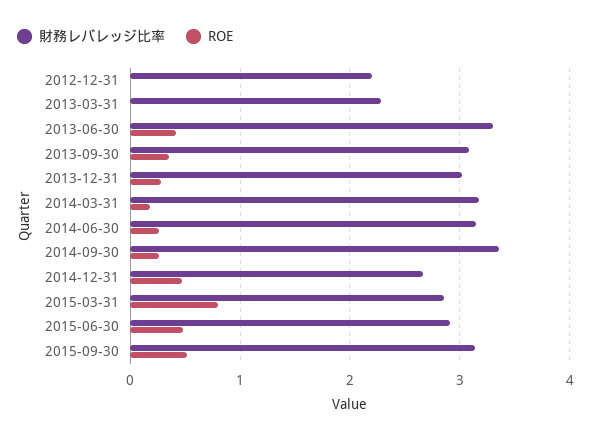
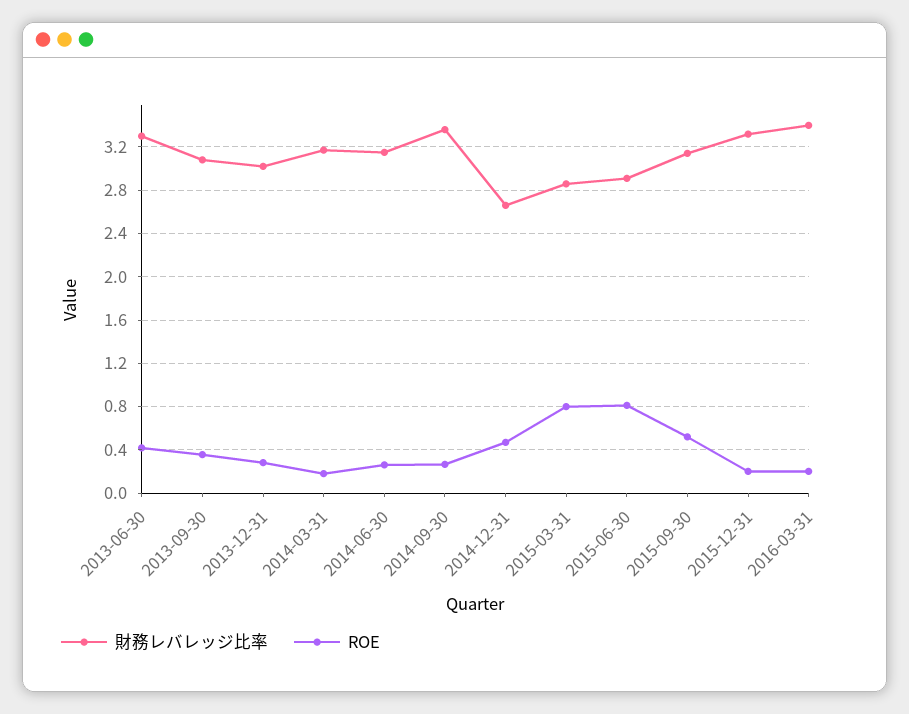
財務レバレッジ比率, 2012-12-31: 2.2 -> none
ROE, 2012-12-31: 0 -> none
財務レバレッジ比率, 2013-03-31: 2.3 -> none
ROE, 2013-03-31: 0 -> none
ROE, 2015-06-30: 0.5 -> 0.8
財務レバレッジ比率, 2015-12-31: none -> 3.3
ROE, 2015-12-31: none -> 0.2
財務レバレッジ比率, 2016-03-31: none -> 3.4
ROE, 2016-03-31: none -> 0.2

